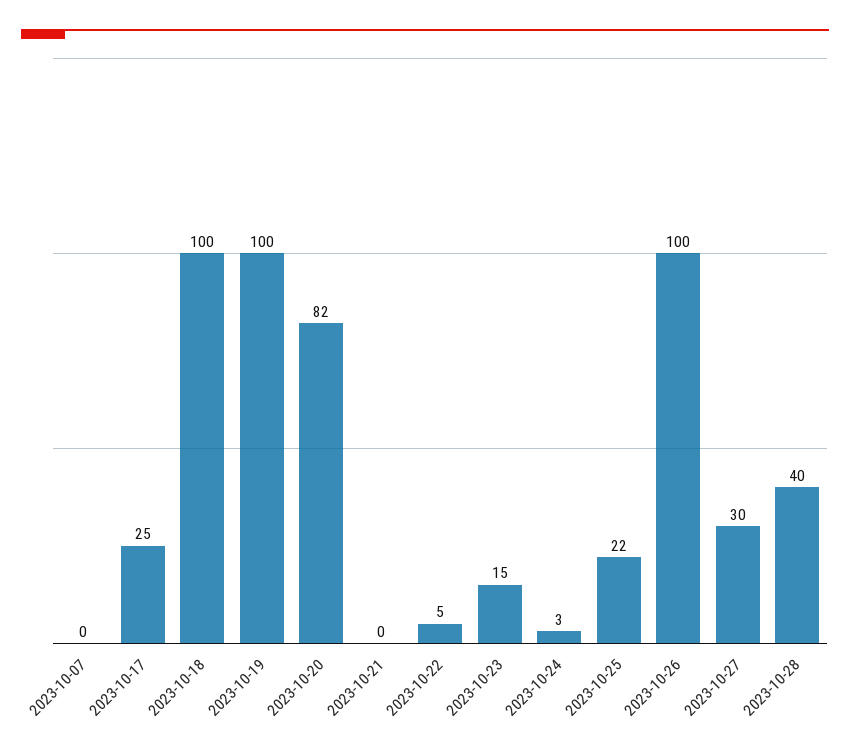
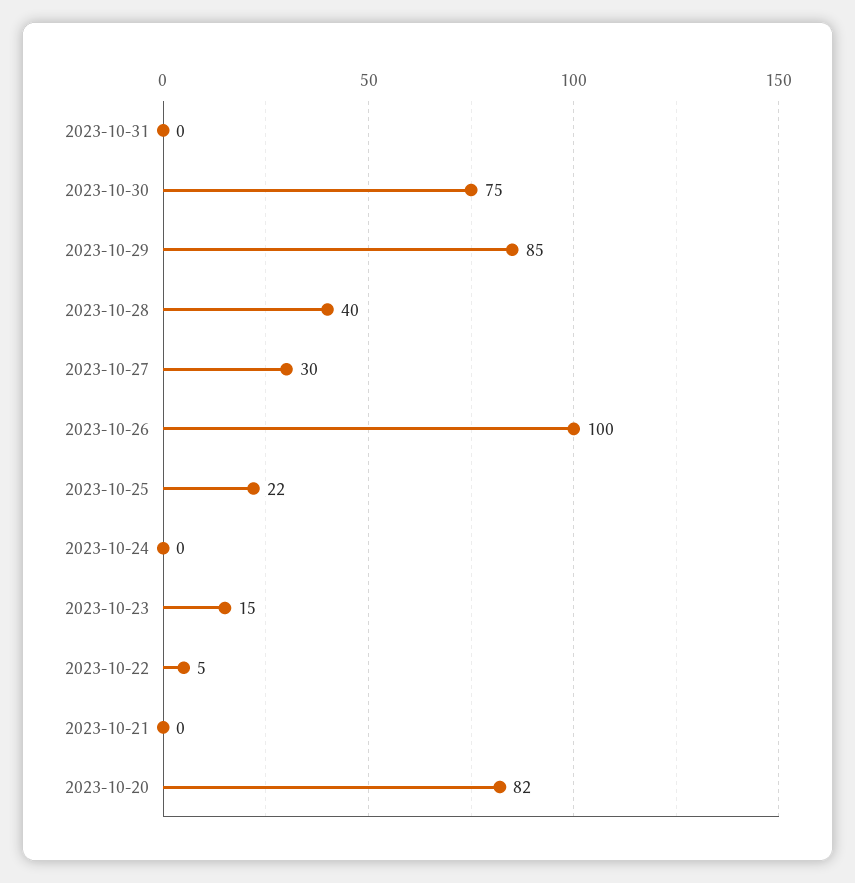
2023-10-07: 0 -> none
2023-10-17: 25 -> none
2023-10-18: 100 -> none
2023-10-19: 100 -> none
2023-10-24: 3 -> 0
2023-10-31: none -> 0
2023-10-30: none -> 75
2023-10-29: none -> 85

